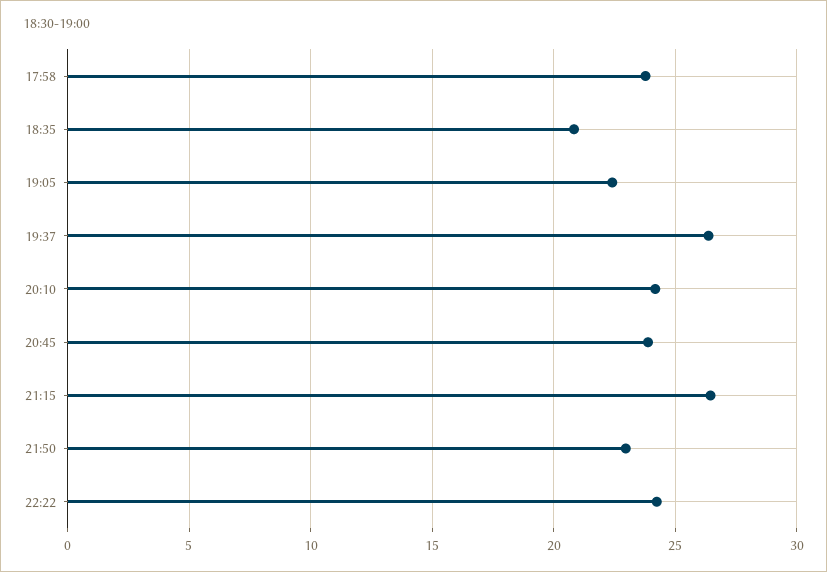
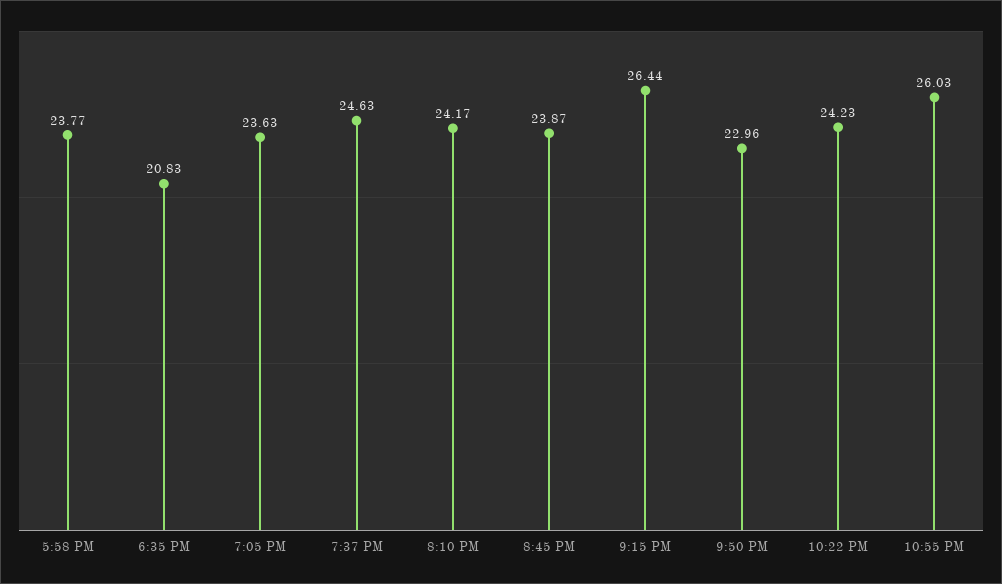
19:05: 22.5 -> 23.63
19:37: 26.5 -> 24.63
10:55 PM: none -> 26.03

